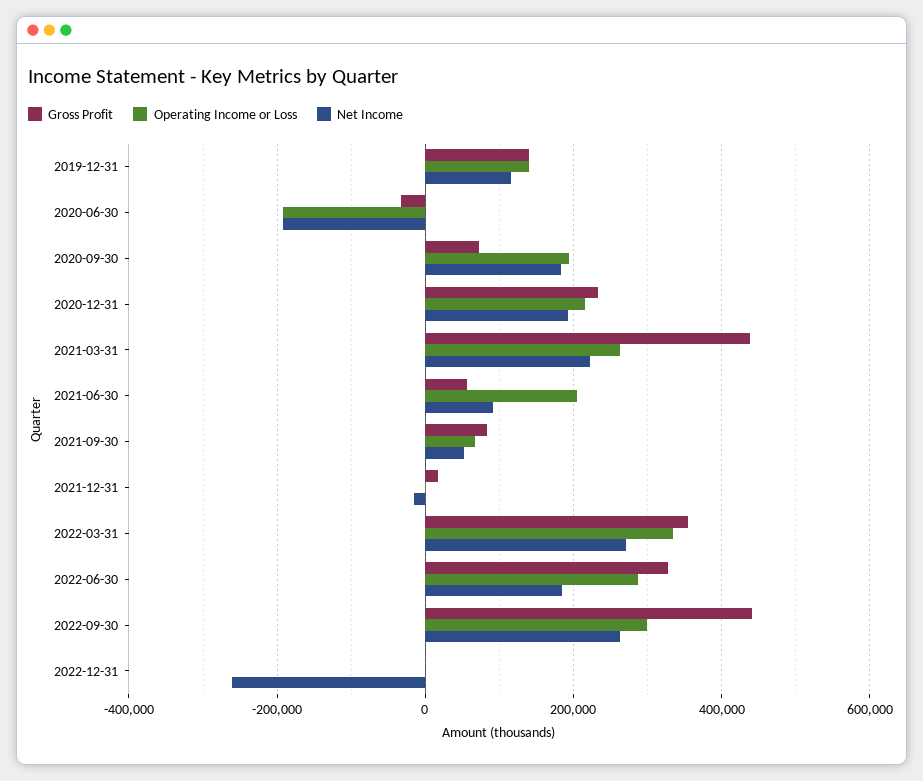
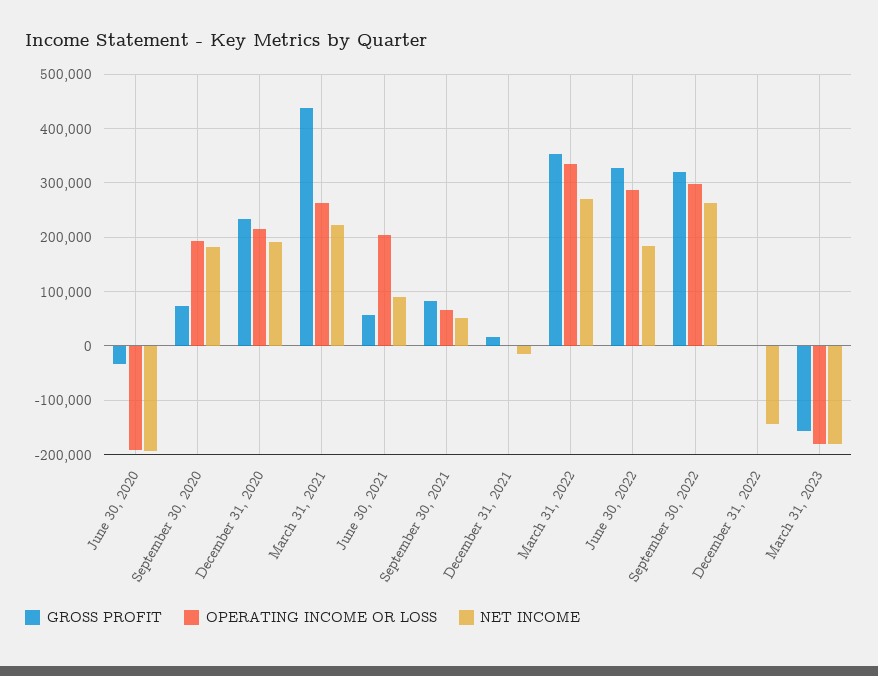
Gross Profit, 2019-12-31: 140000 -> none
Operating Income or Loss, 2019-12-31: 140000 -> none
Net Income, 2019-12-31: 120000 -> none
Gross Profit, 2022-09-30: 440000 -> 320000
Net Income, 2022-12-31: -260000 -> -140000
Gross Profit, March 31, 2023: none -> -160000
Operating Income or Loss, March 31, 2023: none -> -180000
Net Income, March 31, 2023: none -> -180000

